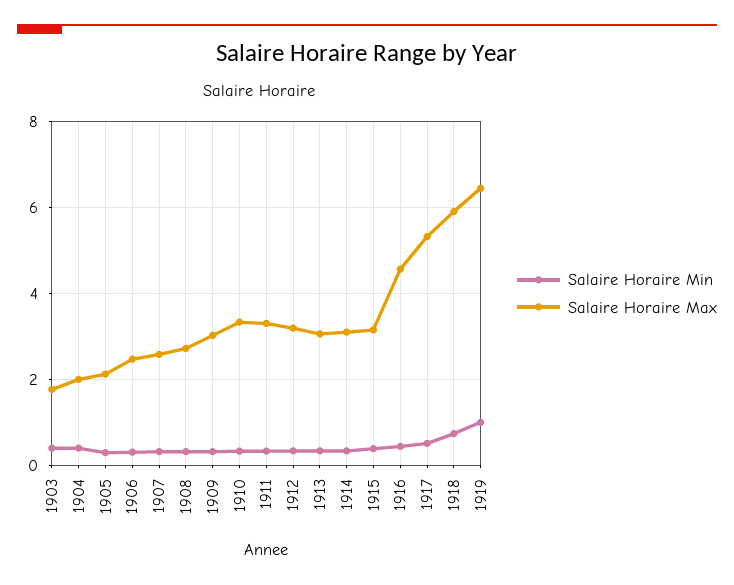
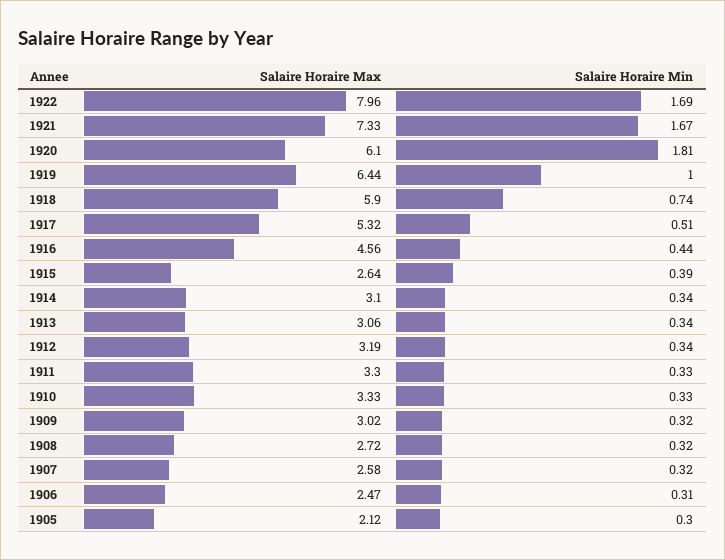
Salaire Horaire Min, 1903: 0.4 -> none
Salaire Horaire Max, 1903: 1.8 -> none
Salaire Horaire Min, 1904: 0.4 -> none
Salaire Horaire Max, 1904: 2 -> none
Salaire Horaire Max, 1915: 3.2 -> 2.64
Salaire Horaire Max, 1922: none -> 7.96
Salaire Horaire Min, 1922: none -> 1.69
Salaire Horaire Max, 1921: none -> 7.33
Salaire Horaire Min, 1921: none -> 1.67
Salaire Horaire Max, 1920: none -> 6.1
Salaire Horaire Min, 1920: none -> 1.81

